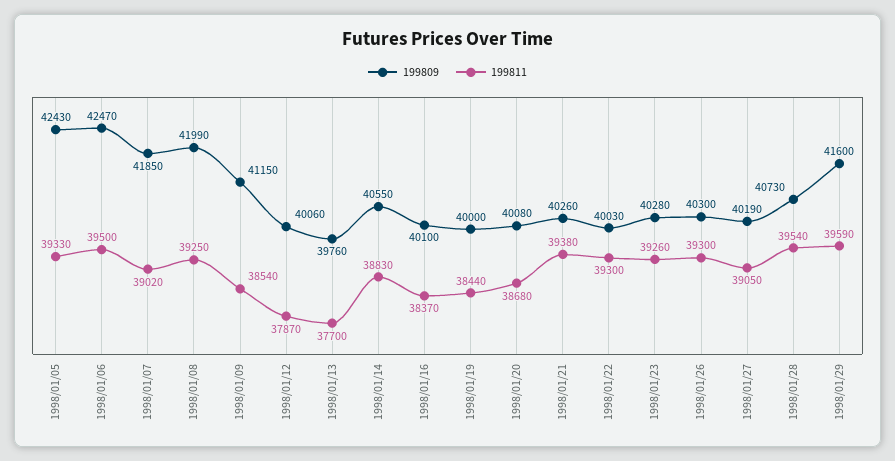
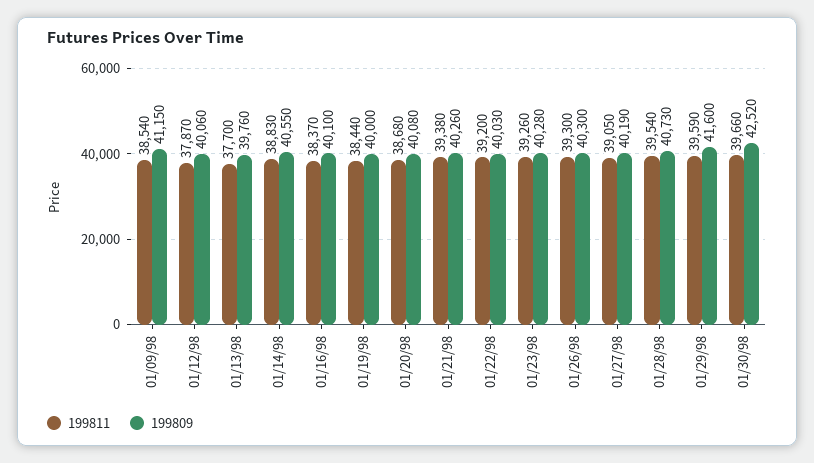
199809, 1998/01/05: 42430 -> none
199811, 1998/01/05: 39330 -> none
199809, 1998/01/06: 42470 -> none
199811, 1998/01/06: 39500 -> none
199809, 1998/01/07: 41850 -> none
199811, 1998/01/07: 39020 -> none
199809, 1998/01/08: 41990 -> none
199811, 1998/01/08: 39250 -> none
199811, 1998/01/22: 39300 -> 39200
199811, 01/30/98: none -> 39660
199809, 01/30/98: none -> 42520

